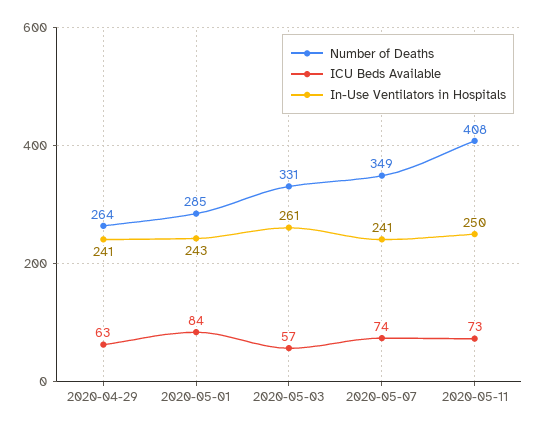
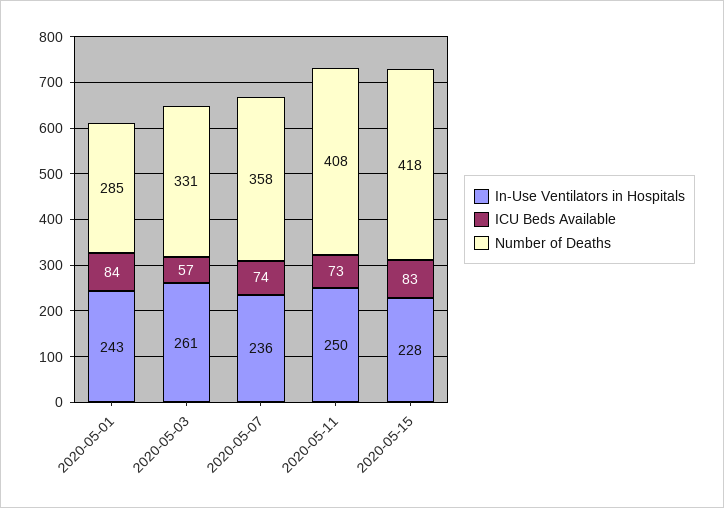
Number of Deaths, 2020-04-29: 264 -> none
ICU Beds Available, 2020-04-29: 63 -> none
In-Use Ventilators in Hospitals, 2020-04-29: 241 -> none
Number of Deaths, 2020-05-07: 349 -> 358
In-Use Ventilators in Hospitals, 2020-05-07: 241 -> 236
In-Use Ventilators in Hospitals, 2020-05-15: none -> 228
ICU Beds Available, 2020-05-15: none -> 83
Number of Deaths, 2020-05-15: none -> 418

